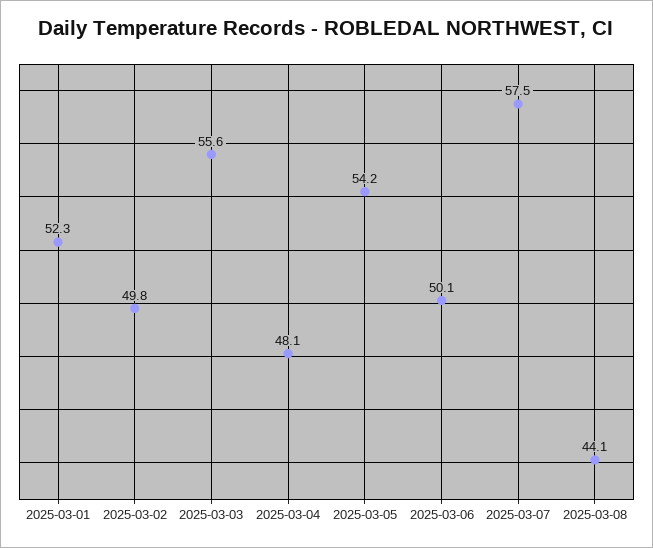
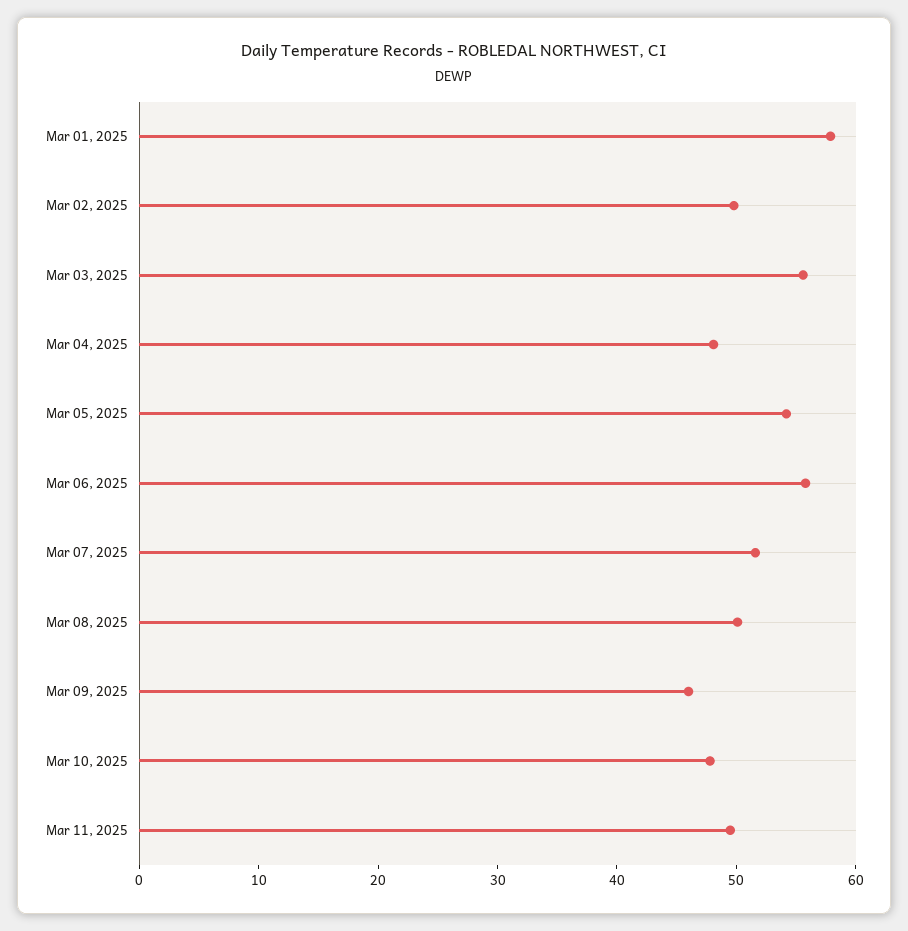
2025-03-01: 52.3 -> 58
2025-03-06: 50.1 -> 56
2025-03-07: 57.5 -> 52
2025-03-08: 44.1 -> 50
Mar 09, 2025: none -> 46
Mar 10, 2025: none -> 48
Mar 11, 2025: none -> 50

